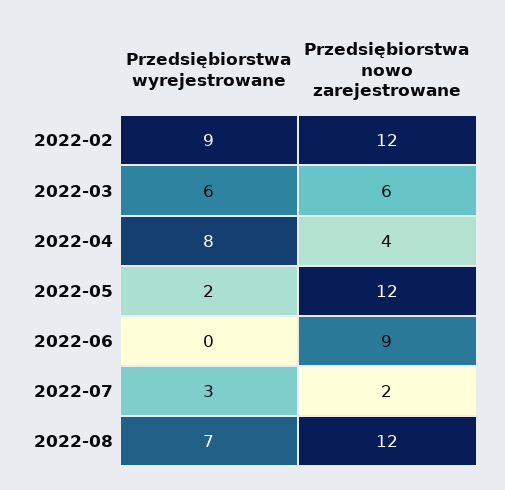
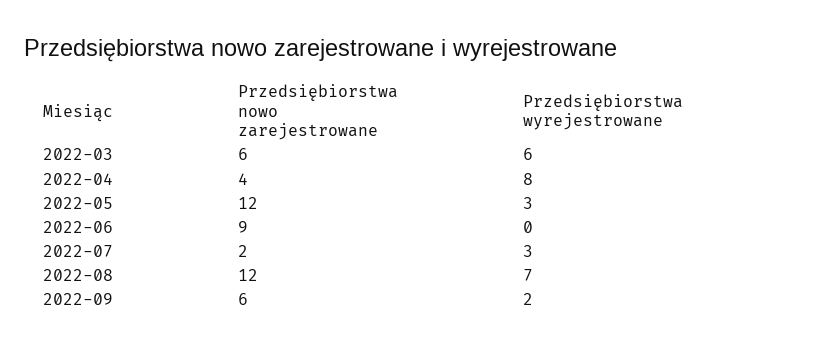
Przedsiębiorstwa wyrejestrowane, 2022-02: 9 -> none
Przedsiębiorstwa nowo zarejestrowane, 2022-02: 12 -> none
Przedsiębiorstwa wyrejestrowane, 2022-05: 2 -> 3
Przedsiębiorstwa nowo zarejestrowane, 2022-09: none -> 6
Przedsiębiorstwa wyrejestrowane, 2022-09: none -> 2

